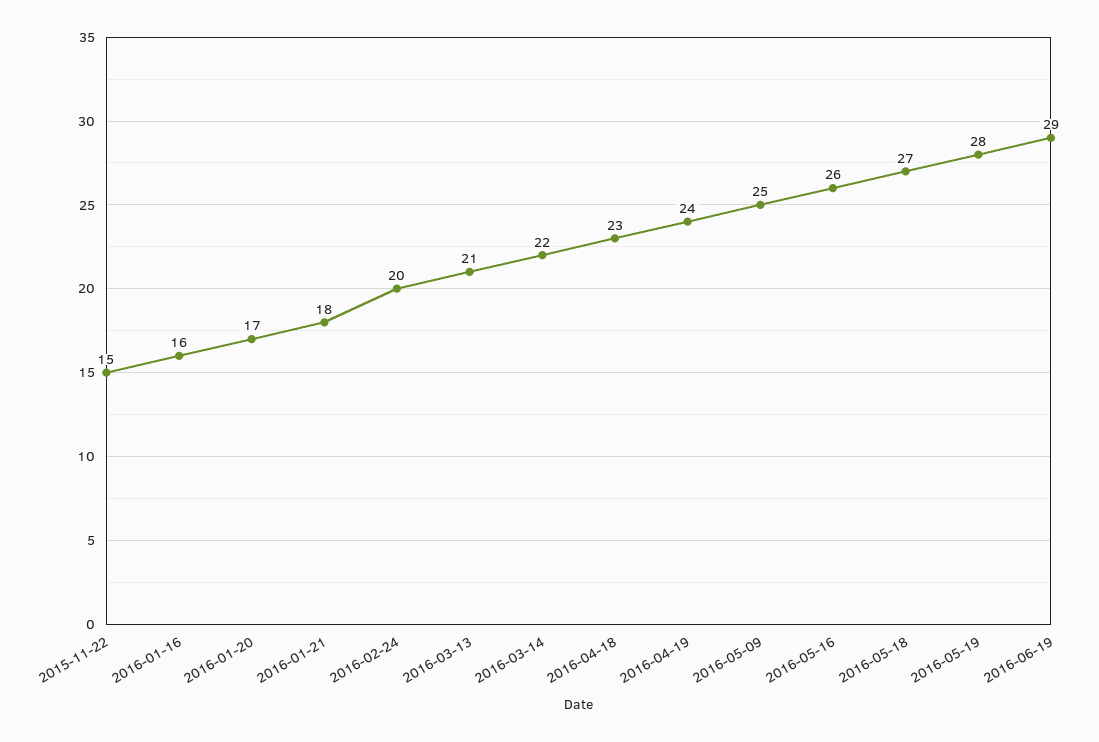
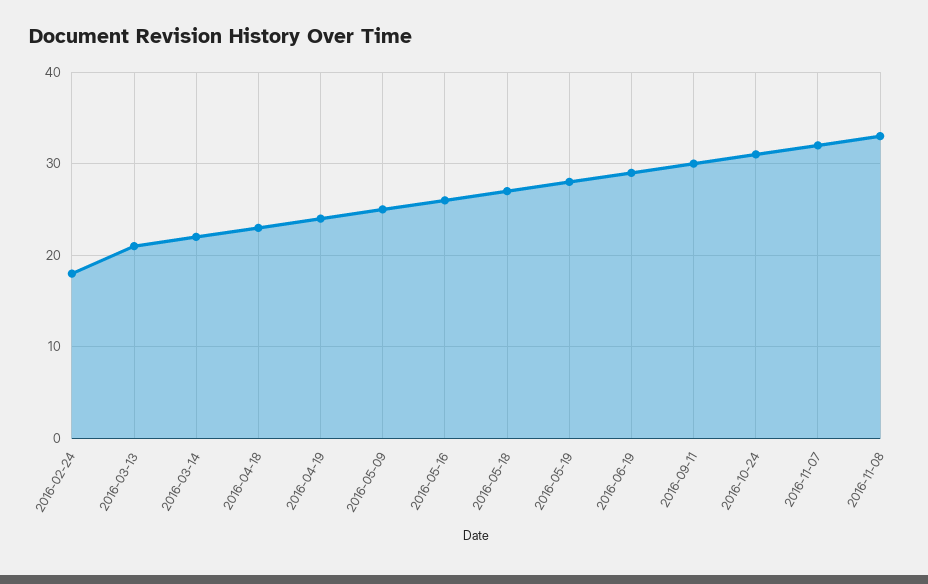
2015-11-22: 15 -> none
2016-01-16: 16 -> none
2016-01-20: 17 -> none
2016-01-21: 18 -> none
2016-02-24: 20 -> 18
2016-09-11: none -> 30
2016-10-24: none -> 31
2016-11-07: none -> 32
2016-11-08: none -> 33

